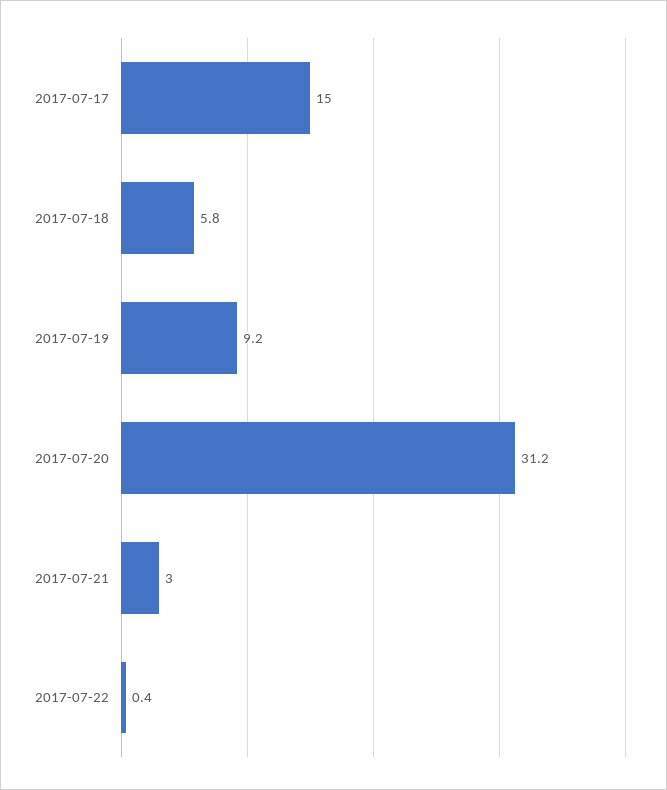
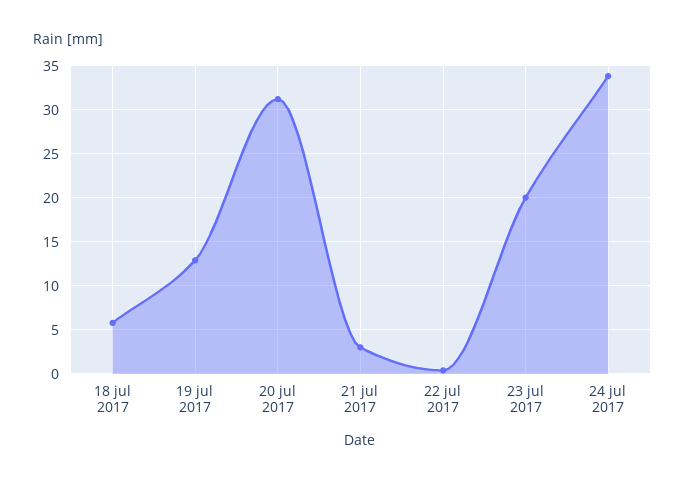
2017-07-17: 15 -> none
2017-07-19: 9.2 -> 13
23 jul 2017: none -> 20
24 jul 2017: none -> 34

